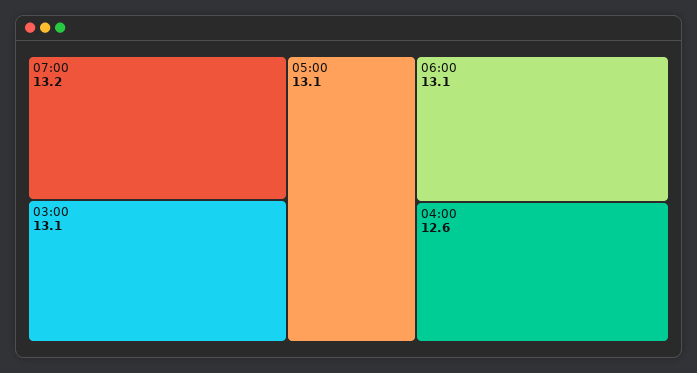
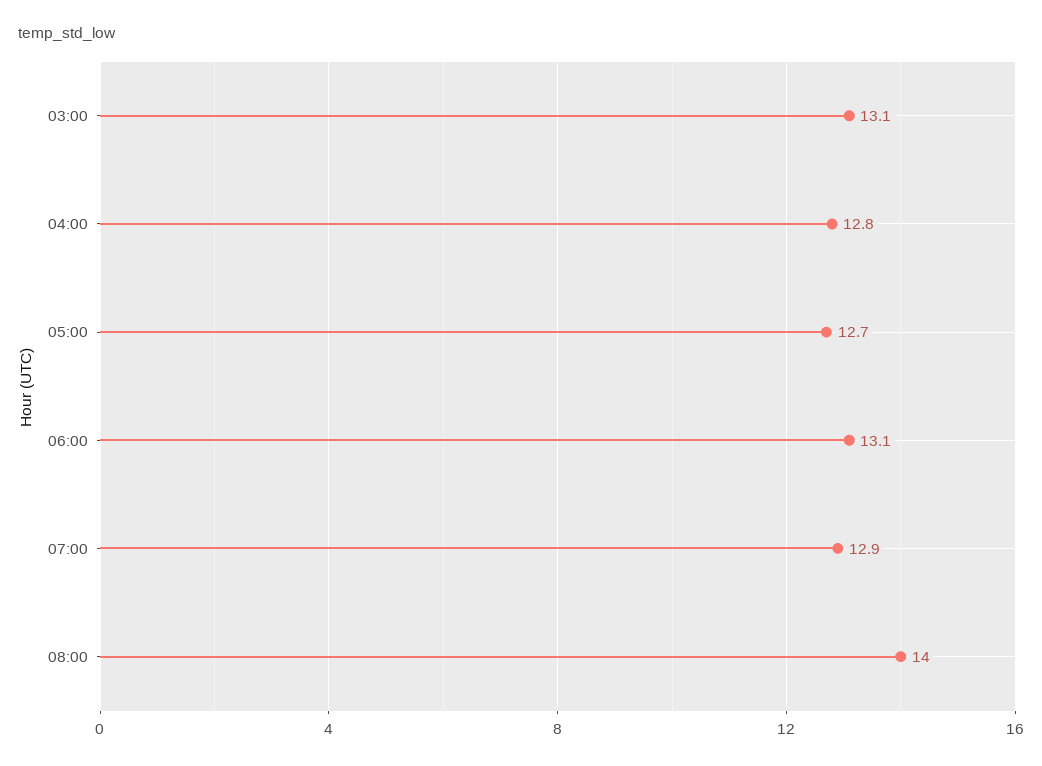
07:00: 13.2 -> 12.9
05:00: 13.1 -> 12.7
04:00: 12.6 -> 12.8
08:00: none -> 14

